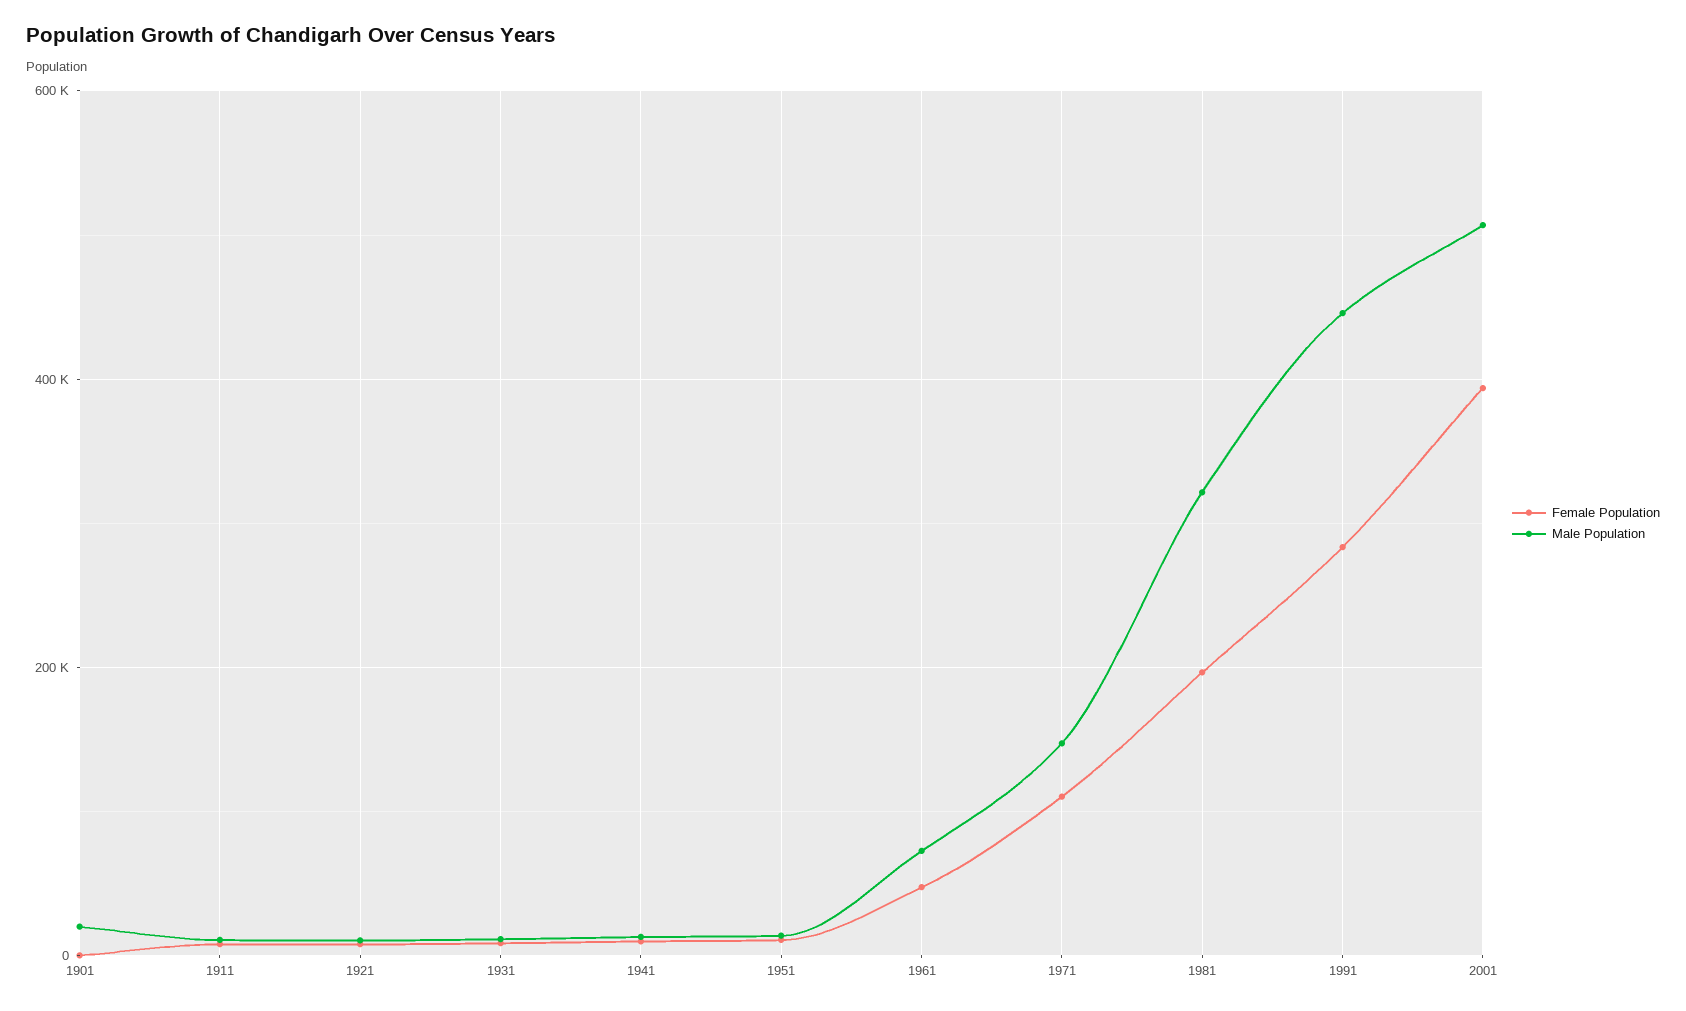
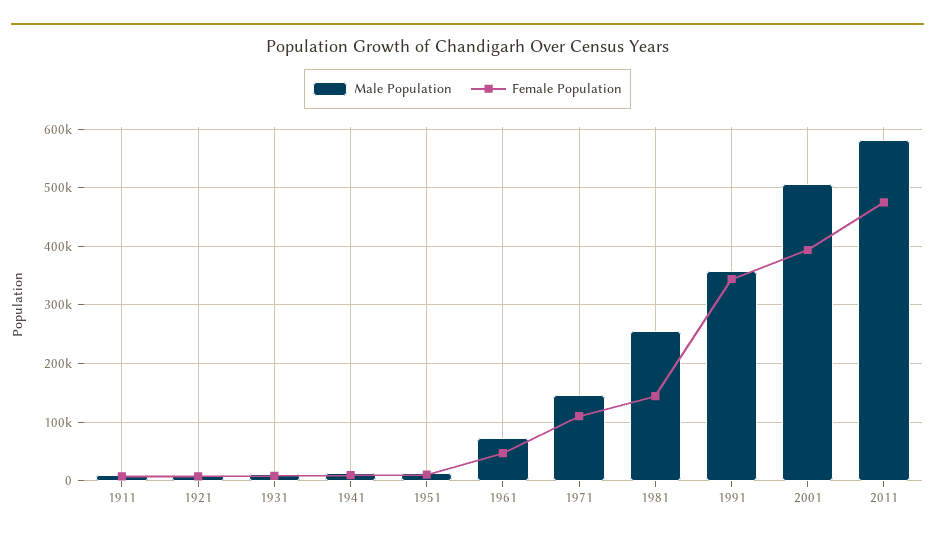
Female Population, 1901: 0 -> none
Male Population, 1901: 20000 -> none
Female Population, 1981: 200000 -> 140000
Male Population, 1981: 320000 -> 260000
Female Population, 1991: 280000 -> 340000
Male Population, 1991: 440000 -> 360000
Male Population, 2011: none -> 580000
Female Population, 2011: none -> 480000

